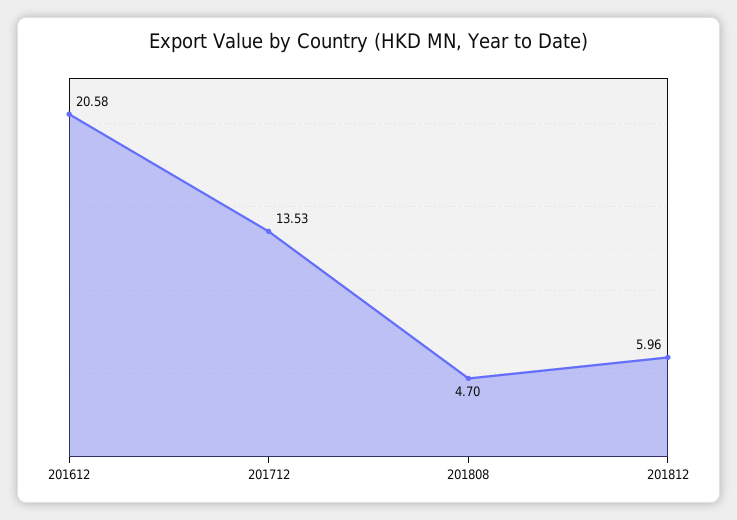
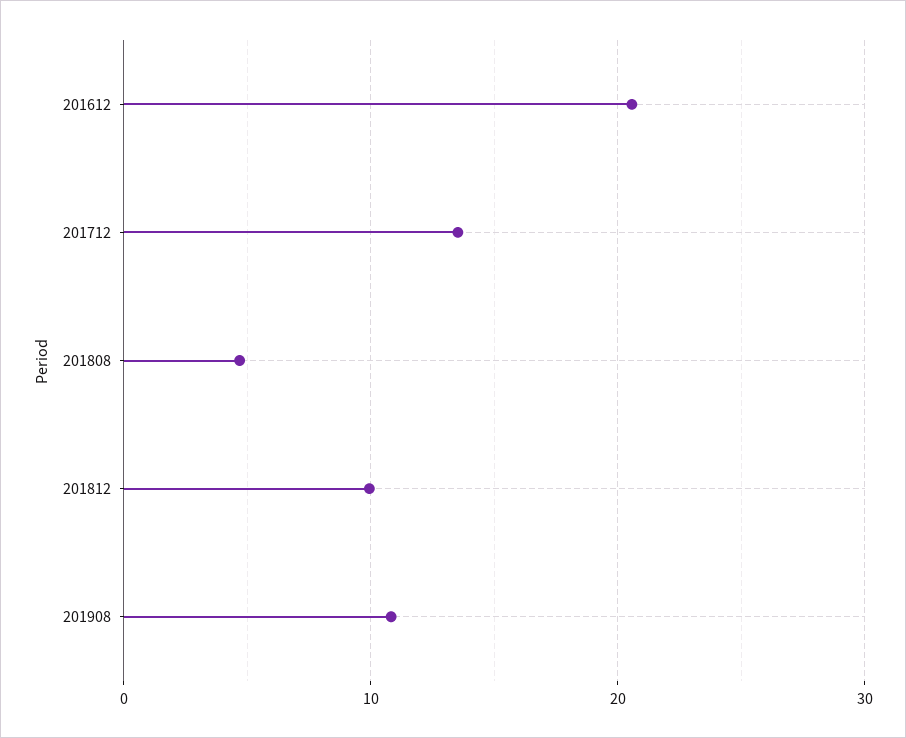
201812: 5.96 -> 10
201908: none -> 11

